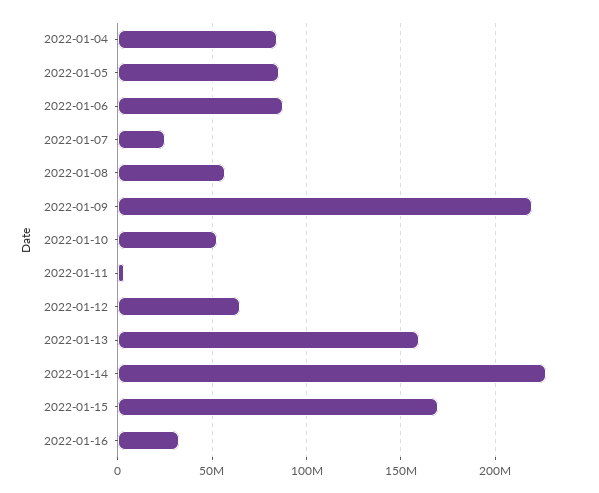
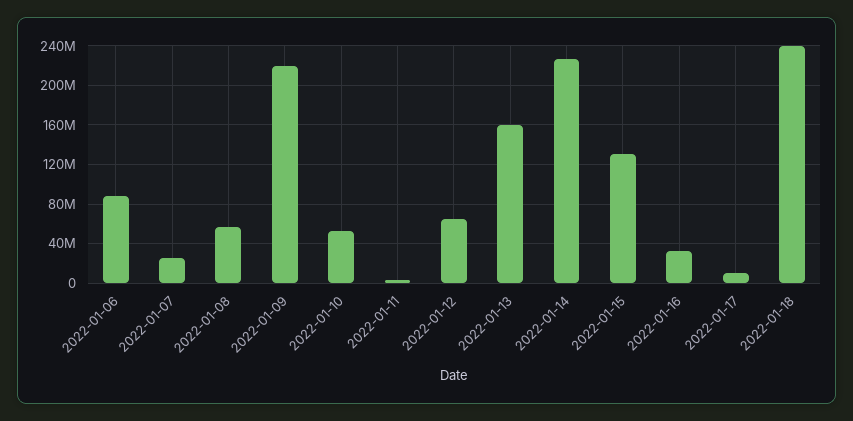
2022-01-04: 85000000 -> none
2022-01-05: 85000000 -> none
2022-01-15: 170000000 -> 130000000
2022-01-17: none -> 10000000
2022-01-18: none -> 240000000

